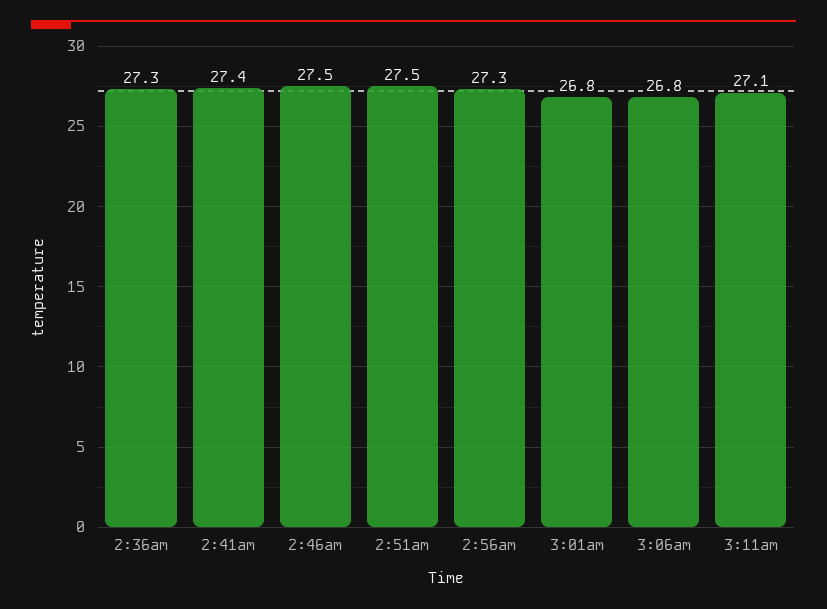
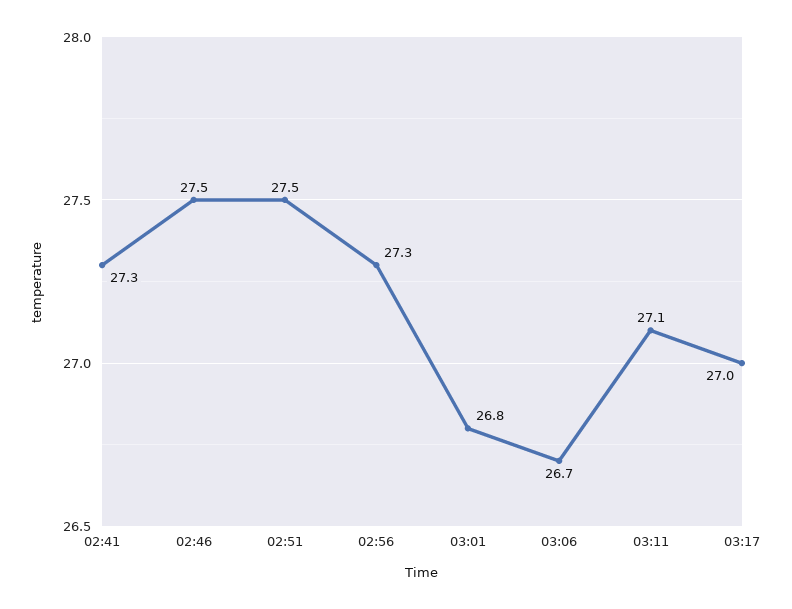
2:36am: 27.3 -> none
2:41am: 27.4 -> 27.3
3:06am: 26.8 -> 26.7
03:17: none -> 27

